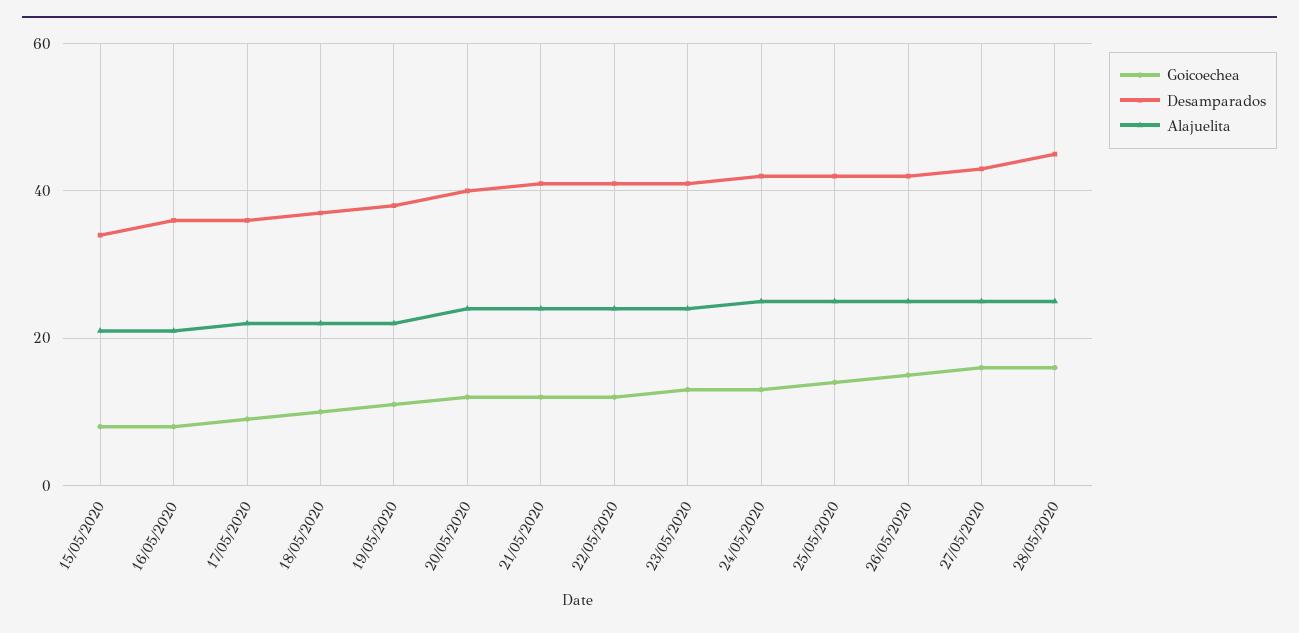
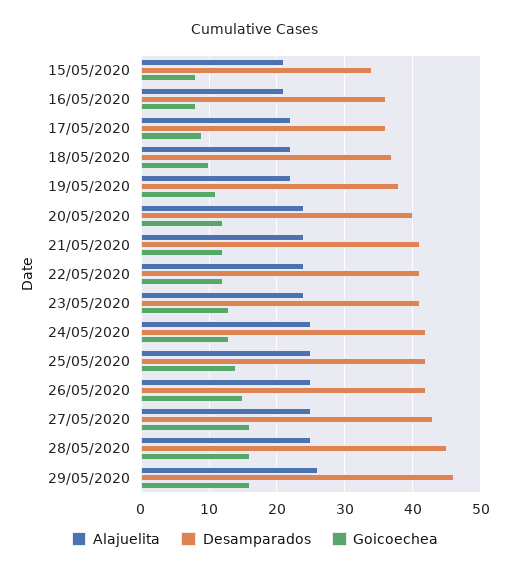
Alajuelita, 29/05/2020: none -> 26
Desamparados, 29/05/2020: none -> 46
Goicoechea, 29/05/2020: none -> 16

